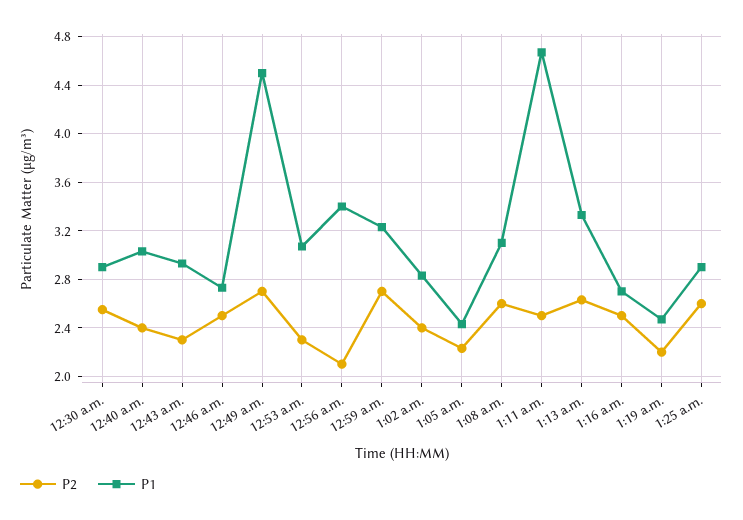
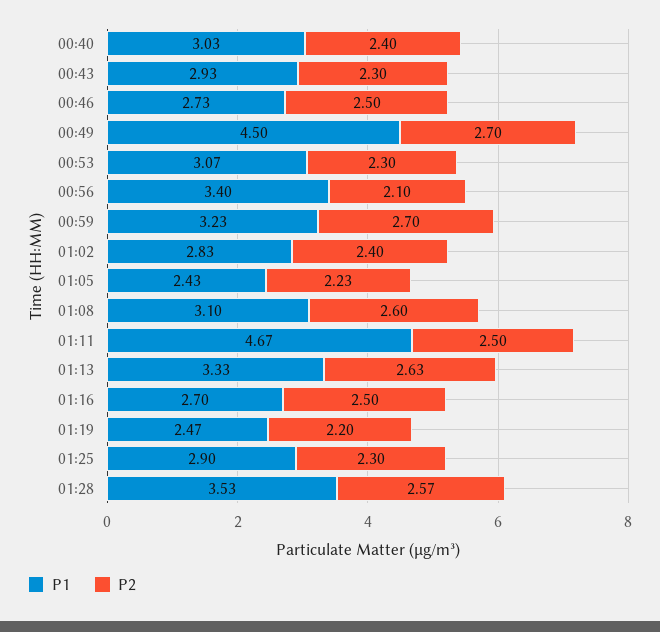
P2, 12:30 a.m.: 2.55 -> none
P1, 12:30 a.m.: 2.9 -> none
P2, 1:25 a.m.: 2.6 -> 2.3
P1, 01:28: none -> 3.53
P2, 01:28: none -> 2.57

